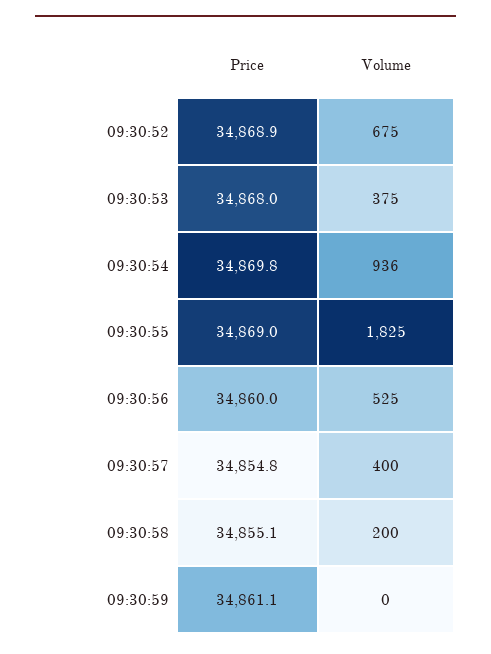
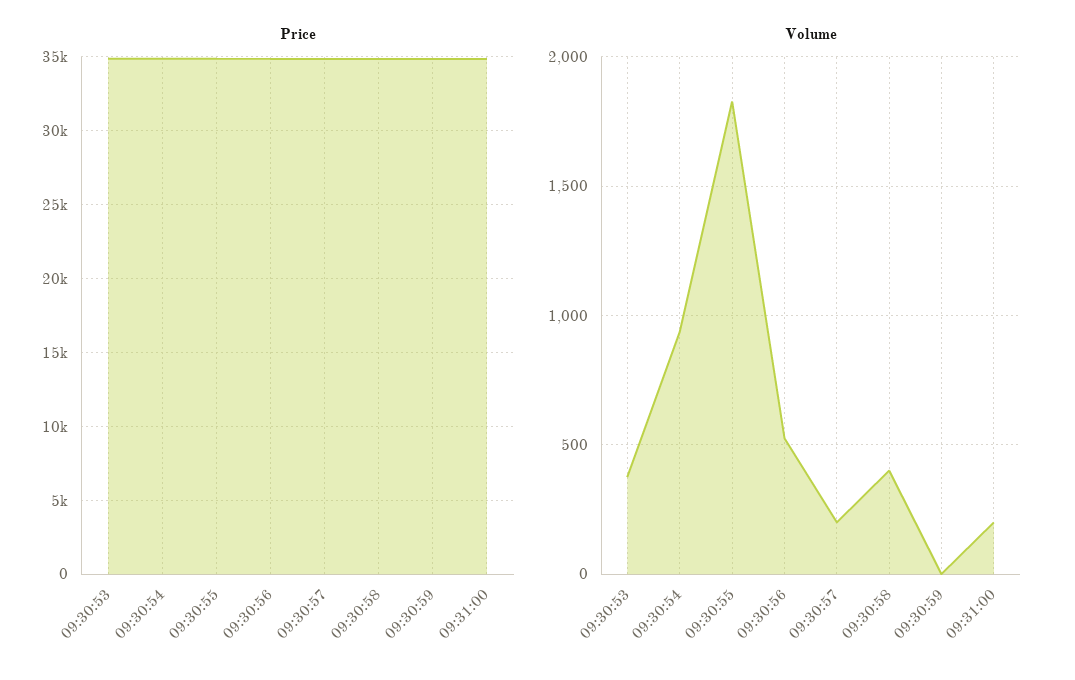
Price, 09:30:52: 34868.9 -> none
Volume, 09:30:52: 675 -> none
Volume, 09:30:57: 400 -> 200
Volume, 09:30:58: 200 -> 400
Price, 09:31:00: none -> 35000
Volume, 09:31:00: none -> 200

